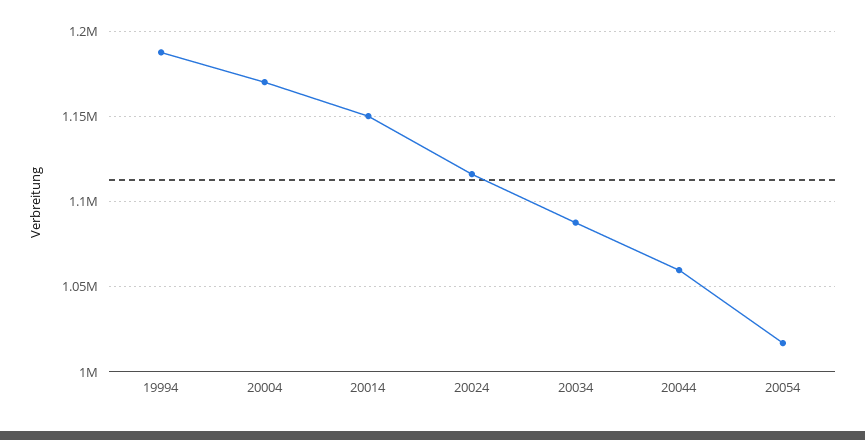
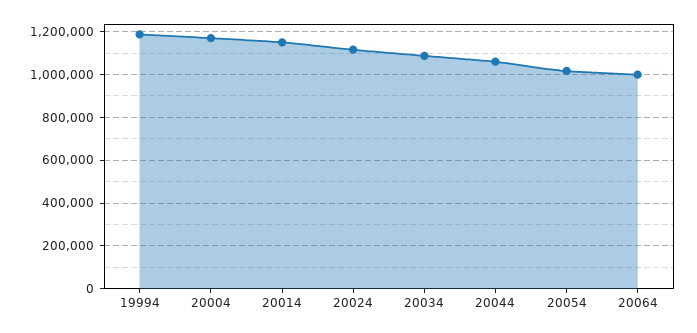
20064: none -> 1000000

